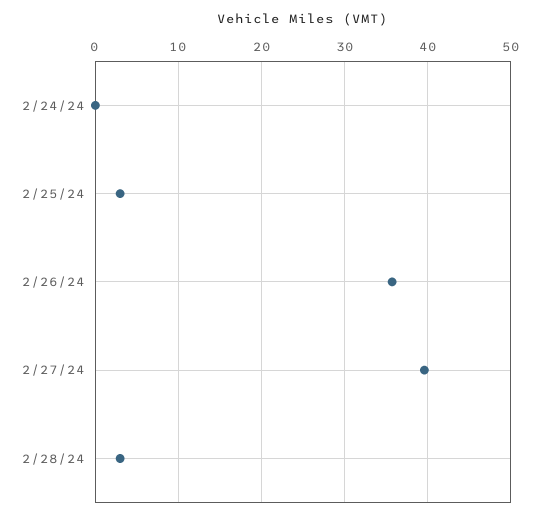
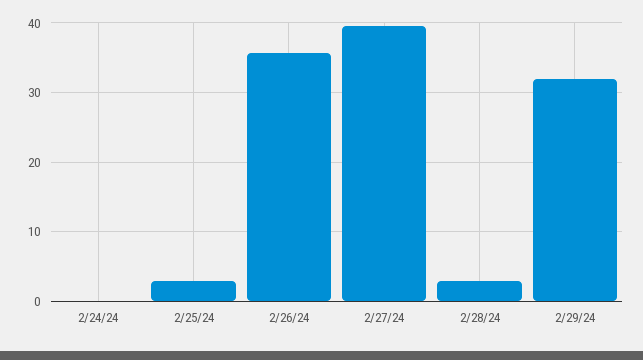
2/29/24: none -> 32

